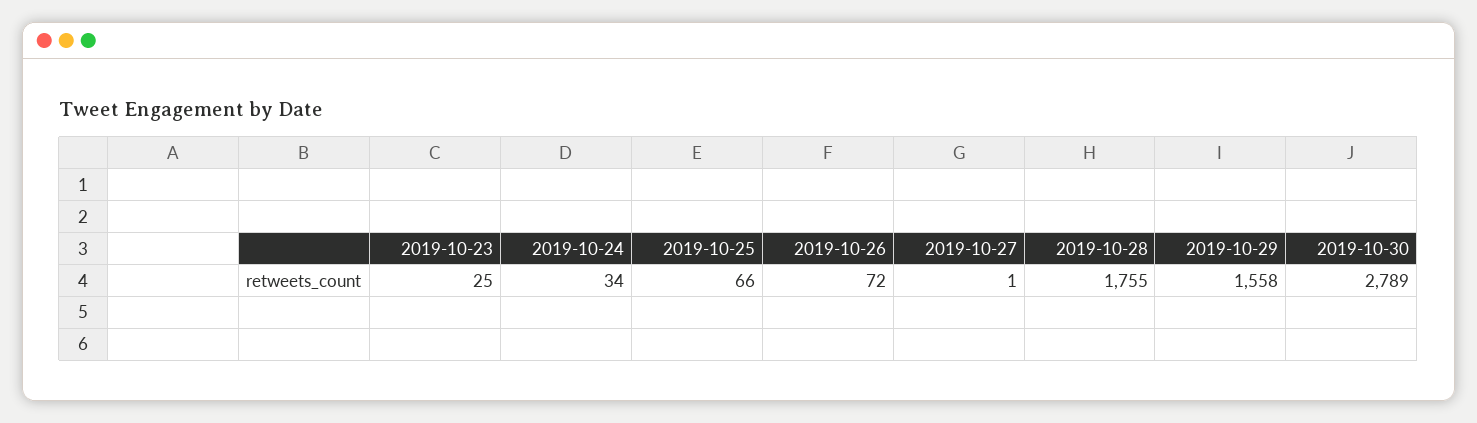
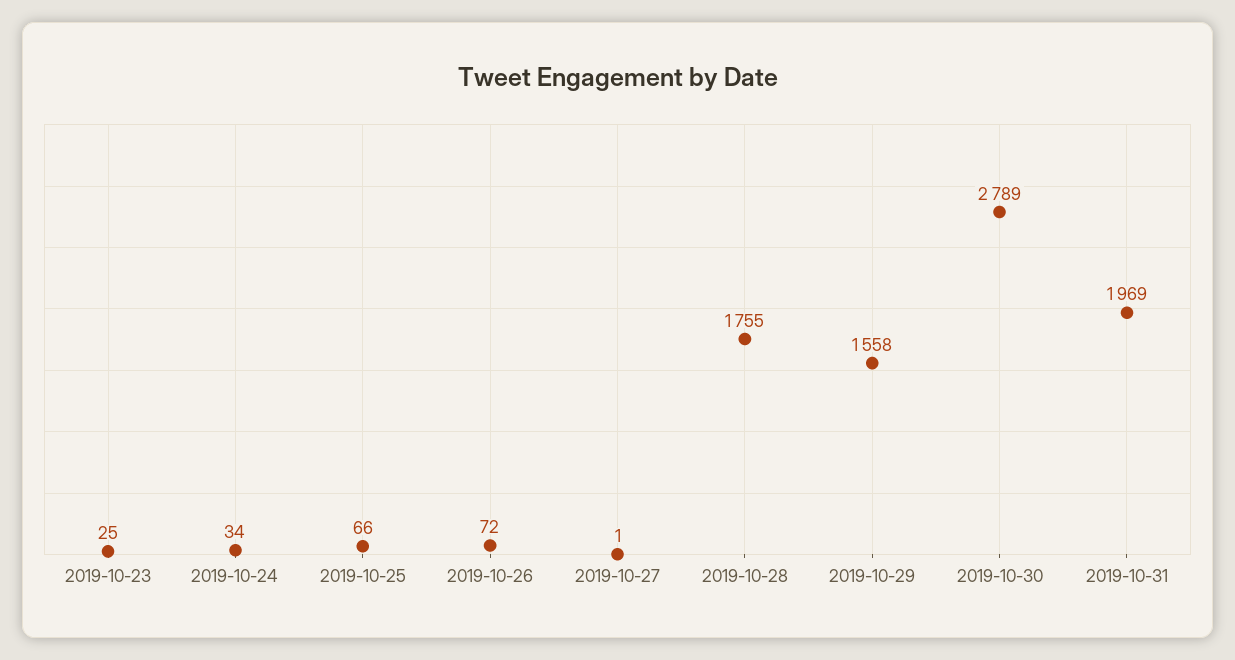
2019-10-31: none -> 1969

